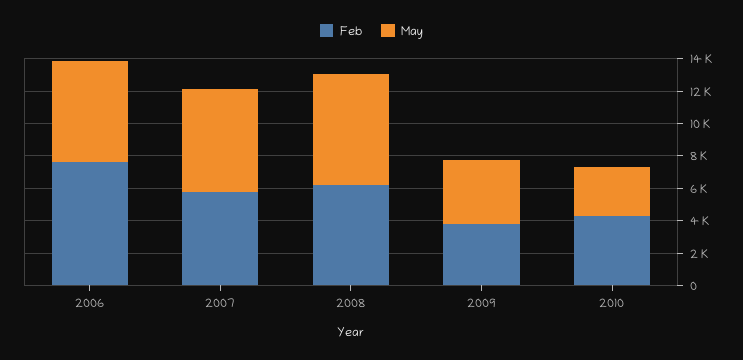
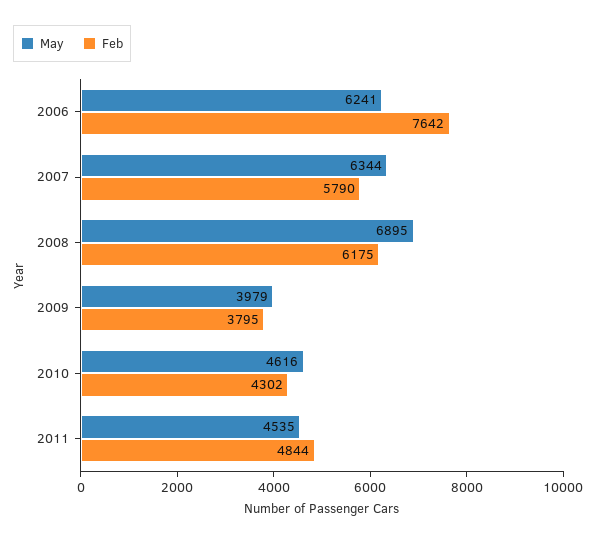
May, 2010: 3000 -> 4616
May, 2011: none -> 4535
Feb, 2011: none -> 4844

